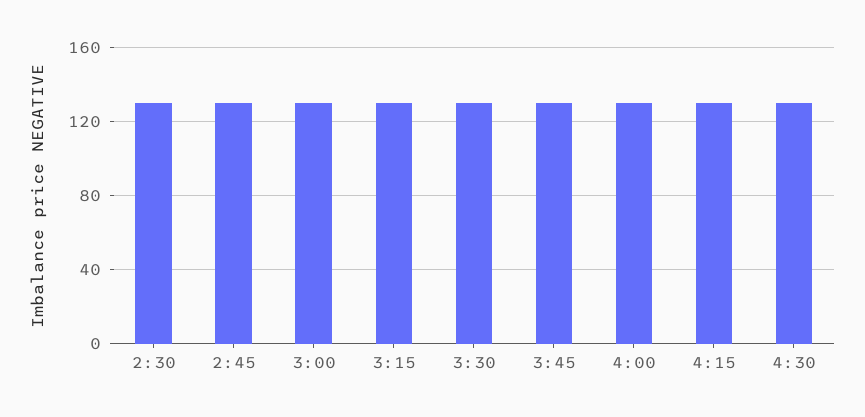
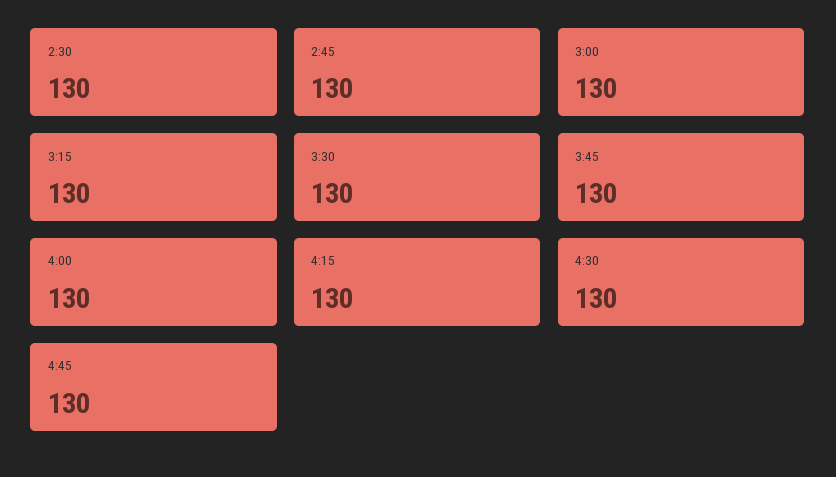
4:45: none -> 130

